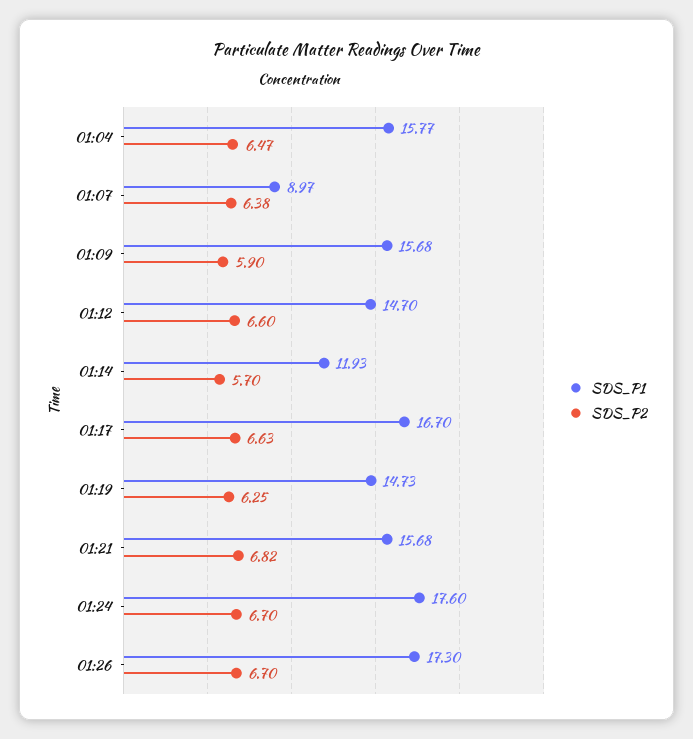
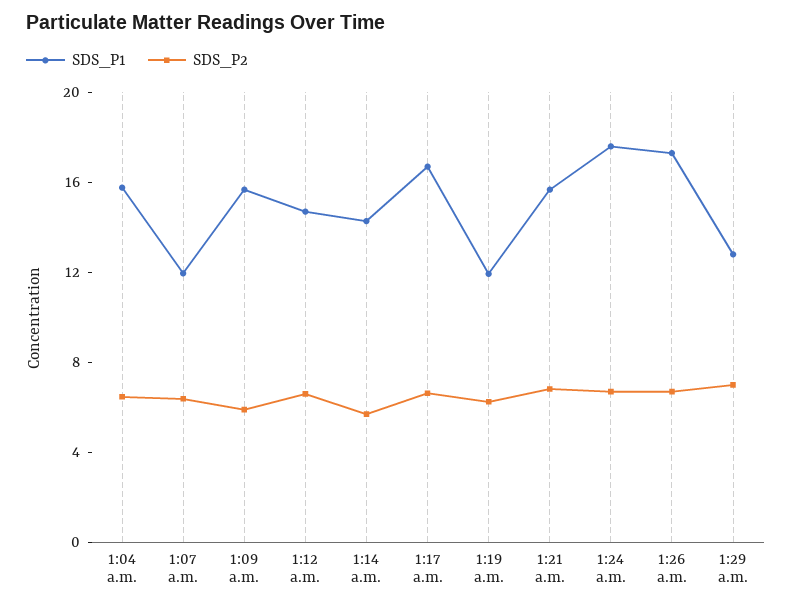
SDS_P1, 01:07: 8.97 -> 12
SDS_P1, 01:14: 11.93 -> 14
SDS_P1, 01:19: 14.73 -> 12
SDS_P1, 1:29 a.m.: none -> 13
SDS_P2, 1:29 a.m.: none -> 7

